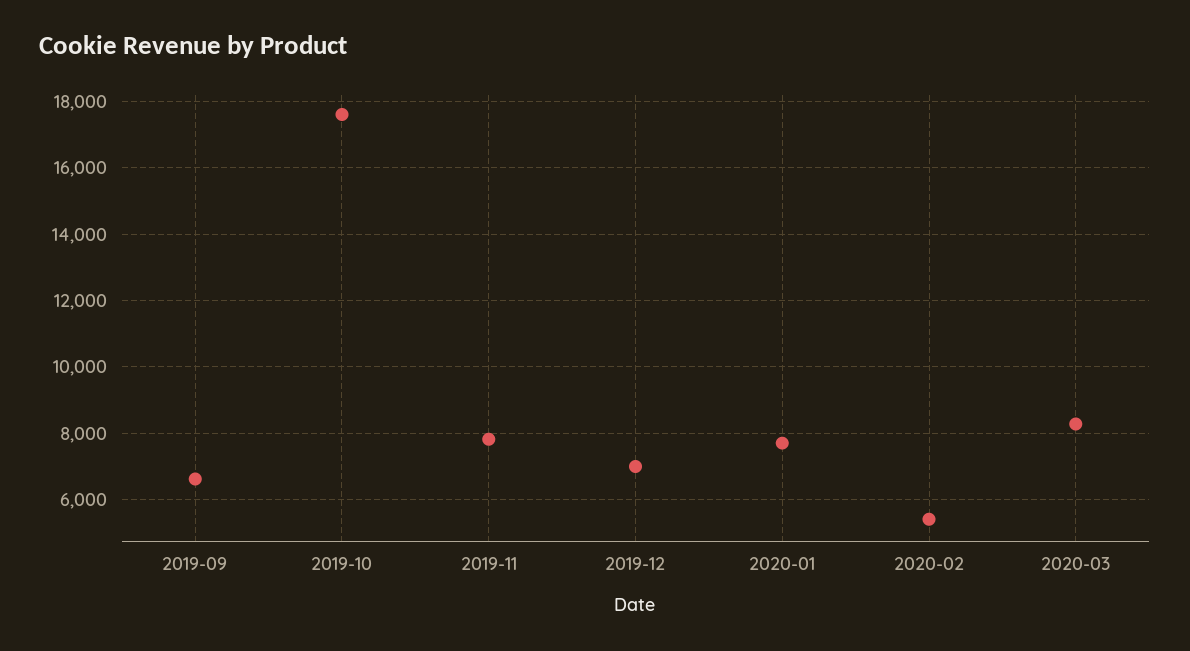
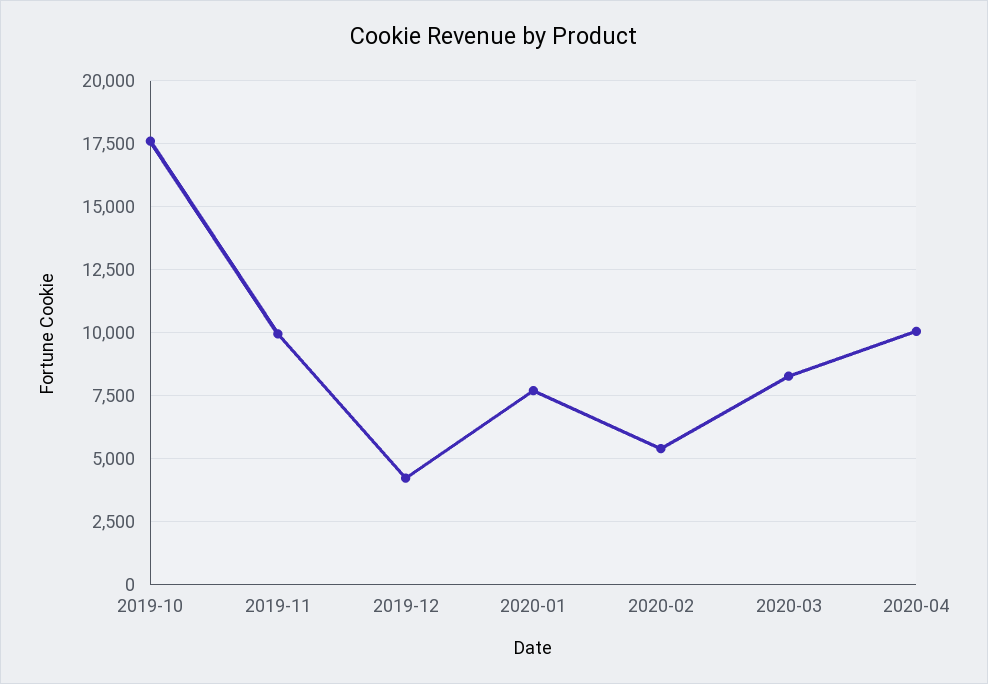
2019-09: 6600 -> none
2019-11: 7800 -> 10000
2019-12: 7000 -> 4250
2020-04: none -> 10000

